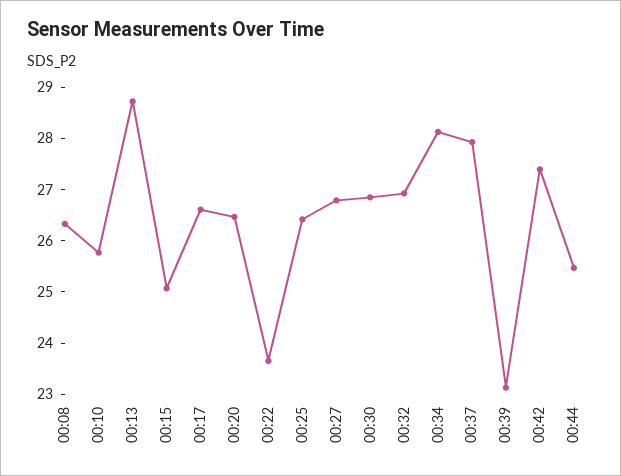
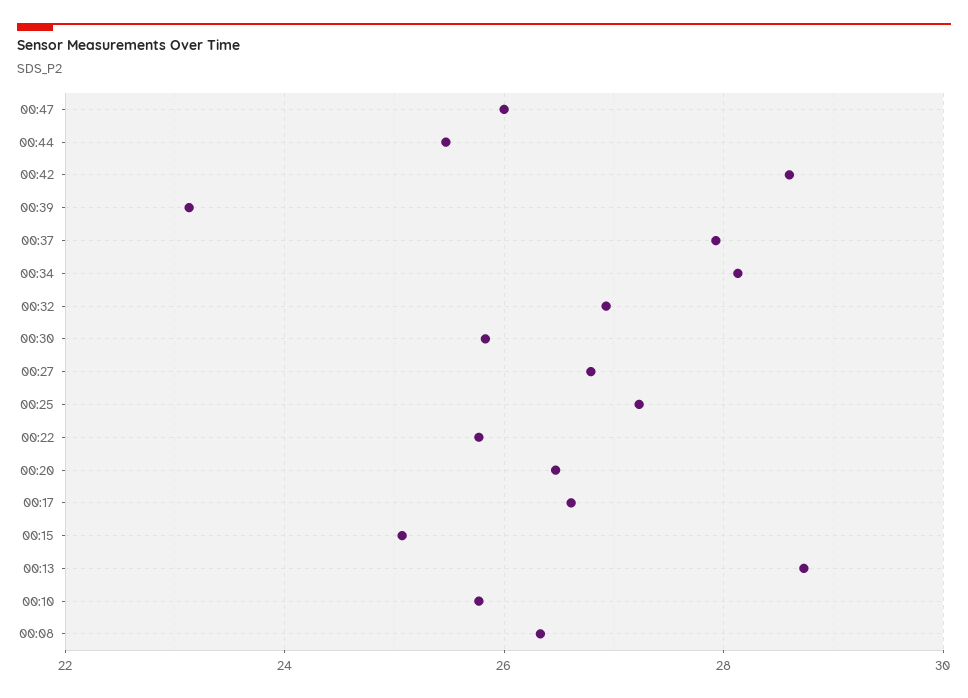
00:22: 23.6 -> 25.8
00:25: 26.4 -> 27.2
00:30: 26.8 -> 25.8
00:42: 27.4 -> 28.6
00:47: none -> 26

